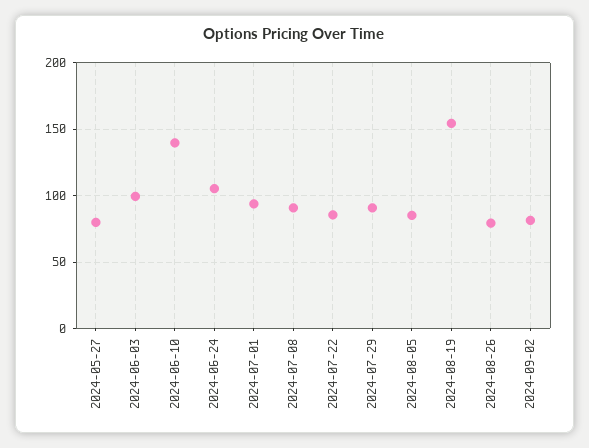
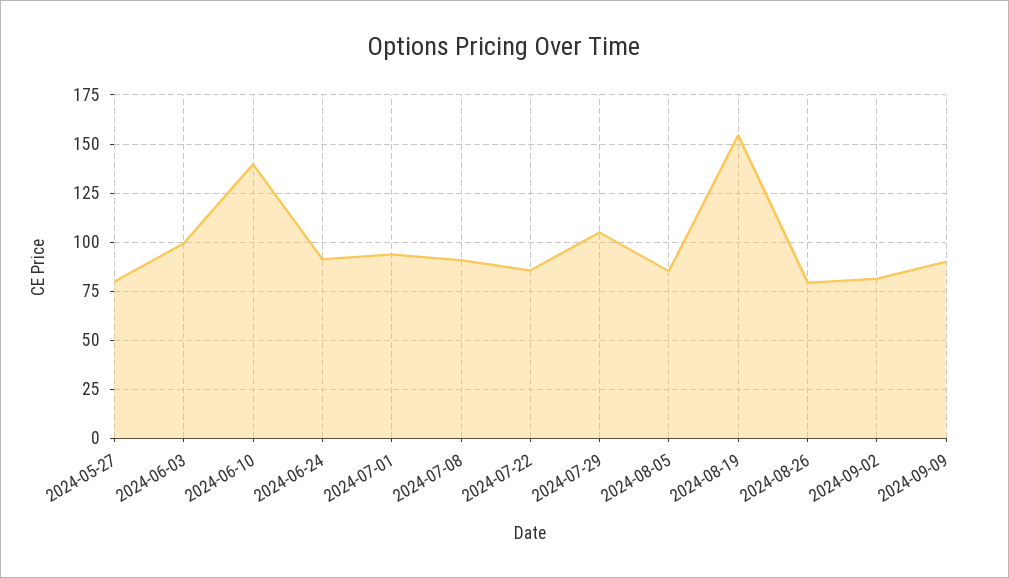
2024-06-24: 105 -> 90
2024-07-29: 90 -> 105
2024-09-09: none -> 90

